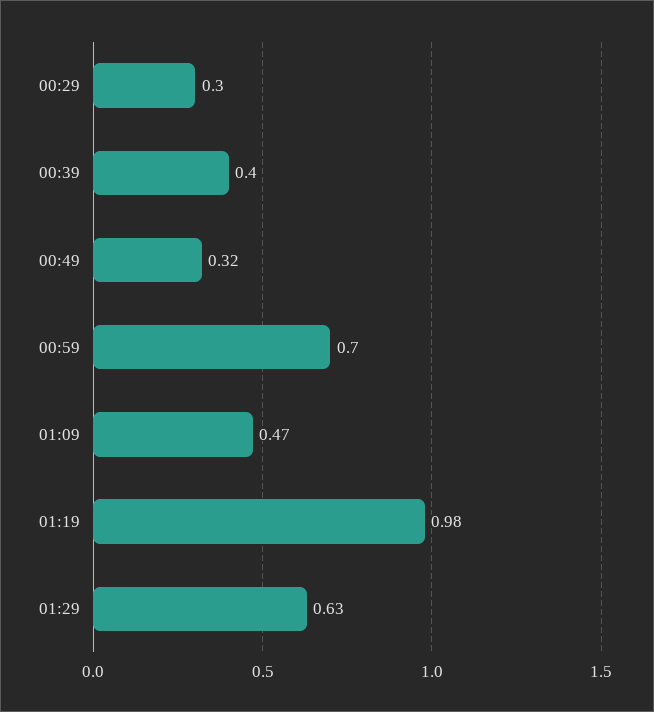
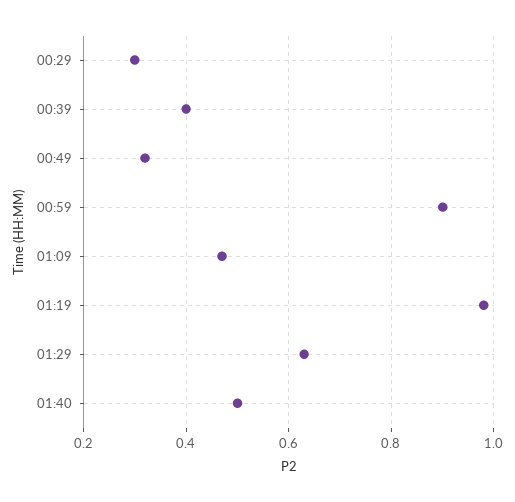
00:59: 0.7 -> 0.9
01:40: none -> 0.5

